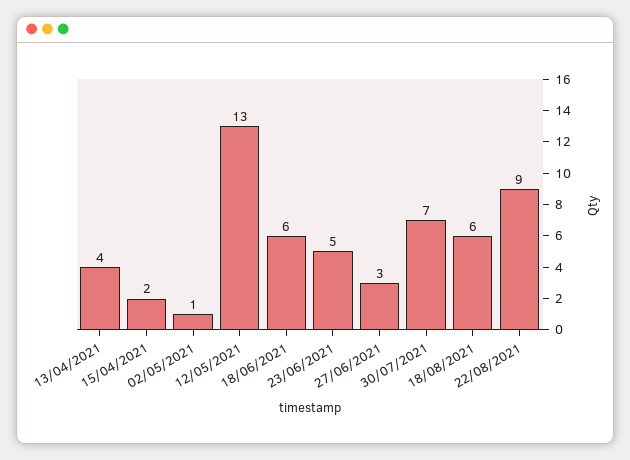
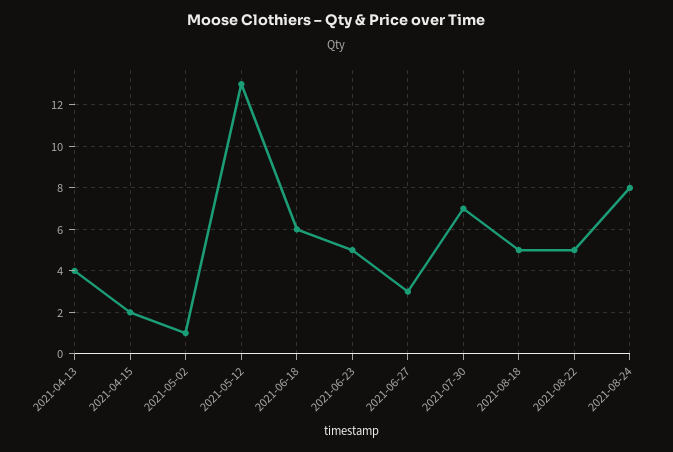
18/08/2021: 6 -> 5
22/08/2021: 9 -> 5
2021-08-24: none -> 8

